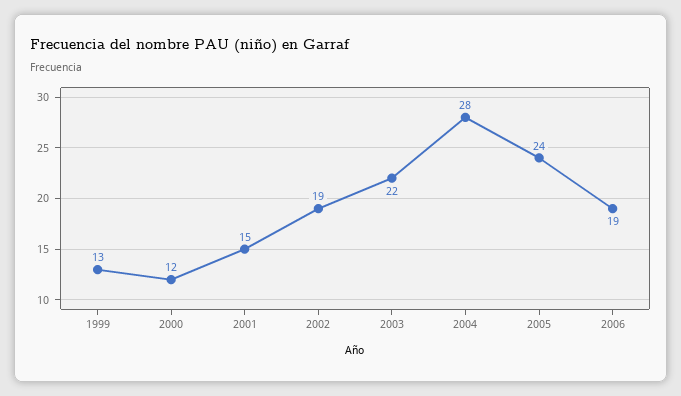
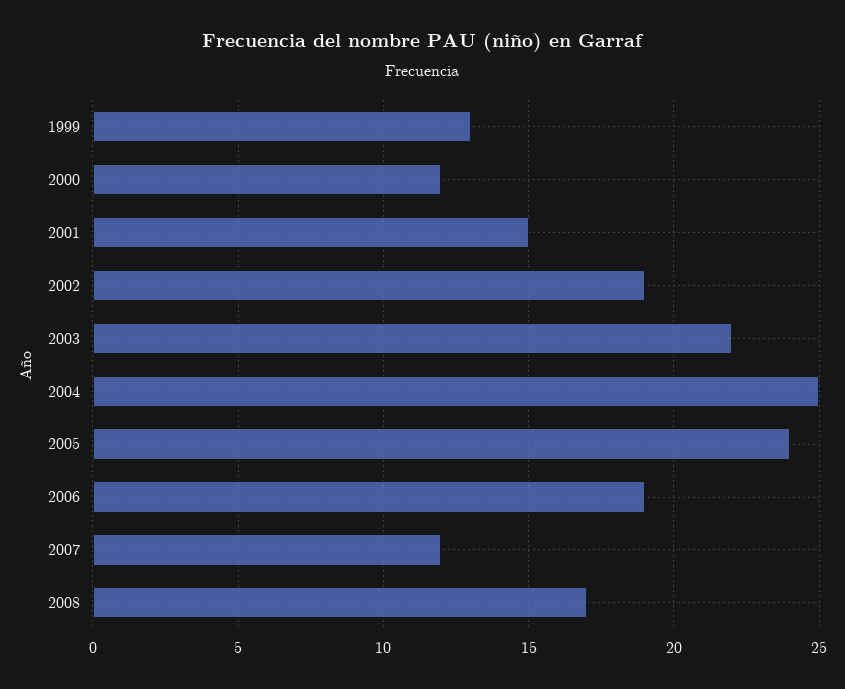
2004: 28 -> 25
2007: none -> 12
2008: none -> 17

